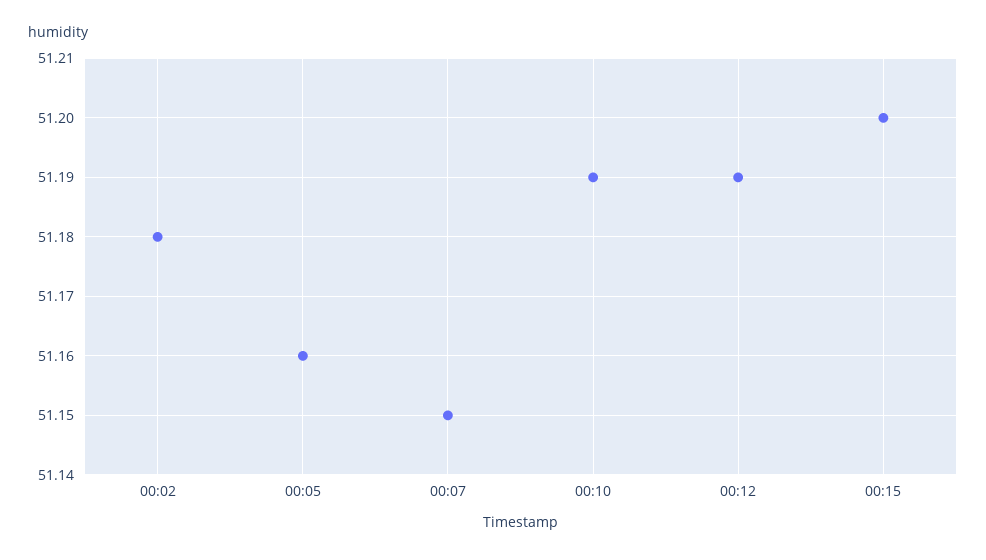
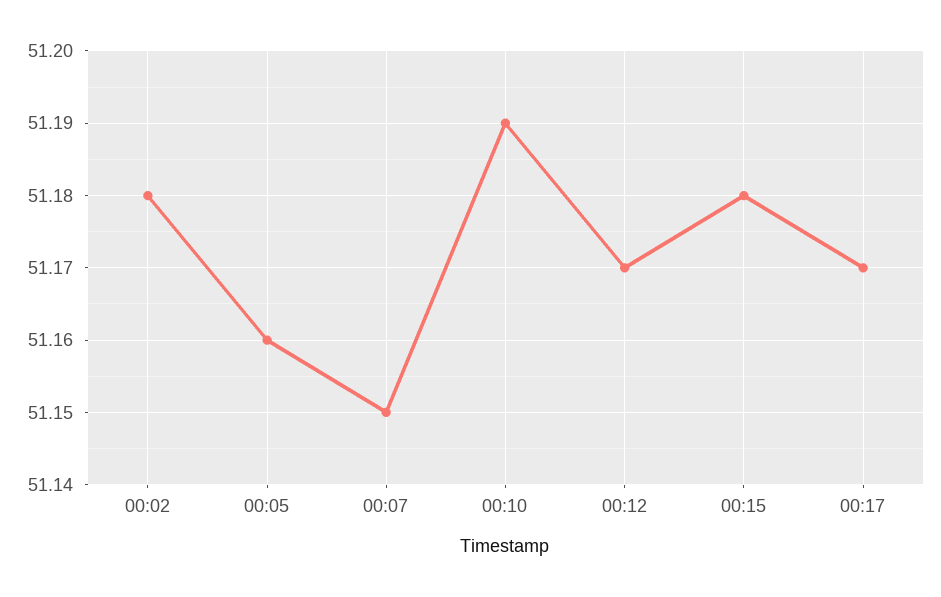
00:12: 51.19 -> 51.17
00:15: 51.2 -> 51.18
00:17: none -> 51.17

